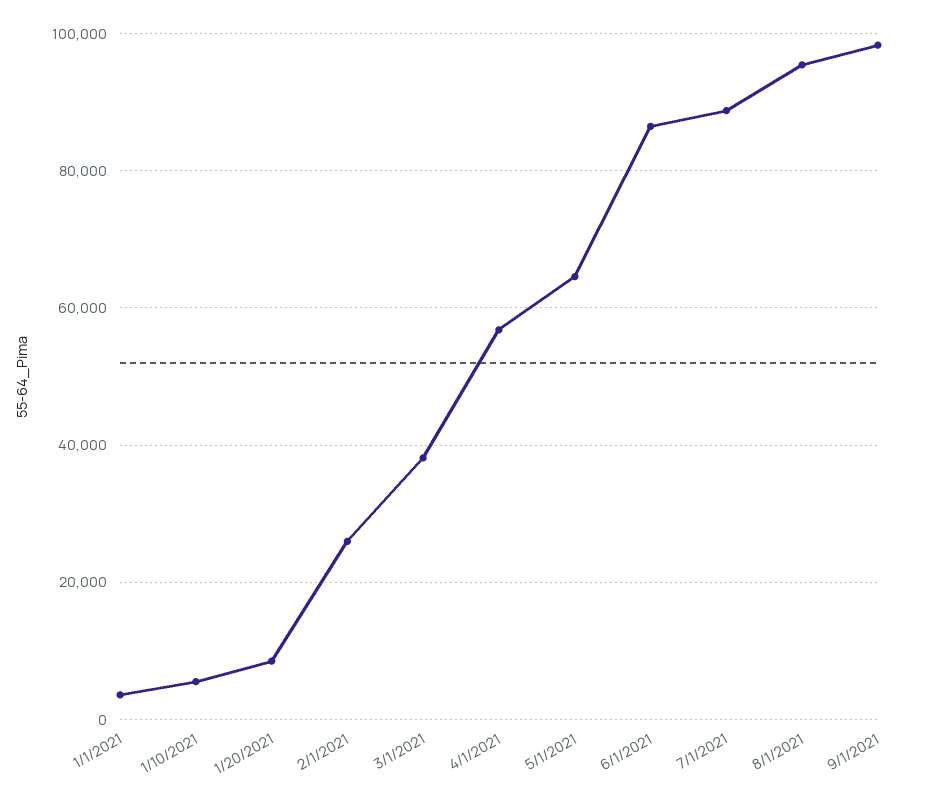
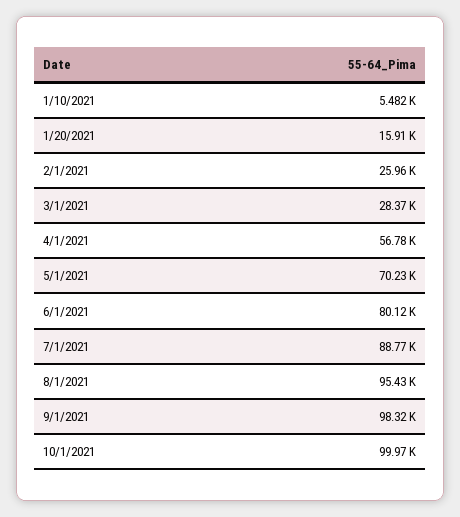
1/1/2021: 4000 -> none
1/20/2021: 8000 -> 15910
3/1/2021: 38000 -> 28370
5/1/2021: 64000 -> 70230
6/1/2021: 86000 -> 80120
10/1/2021: none -> 99970

